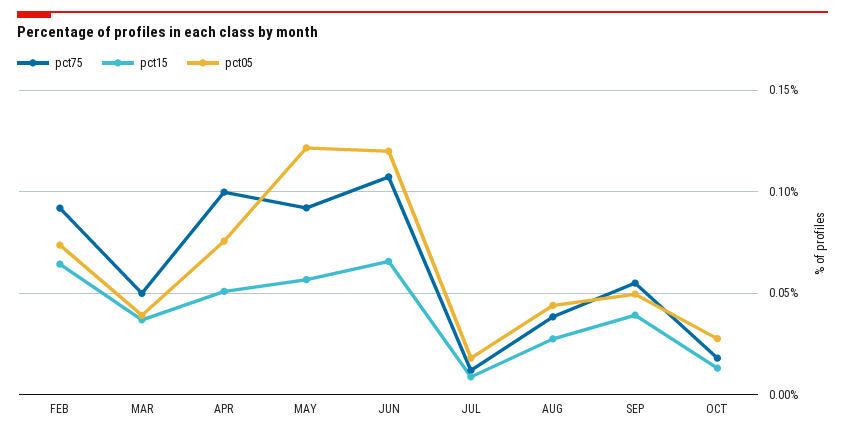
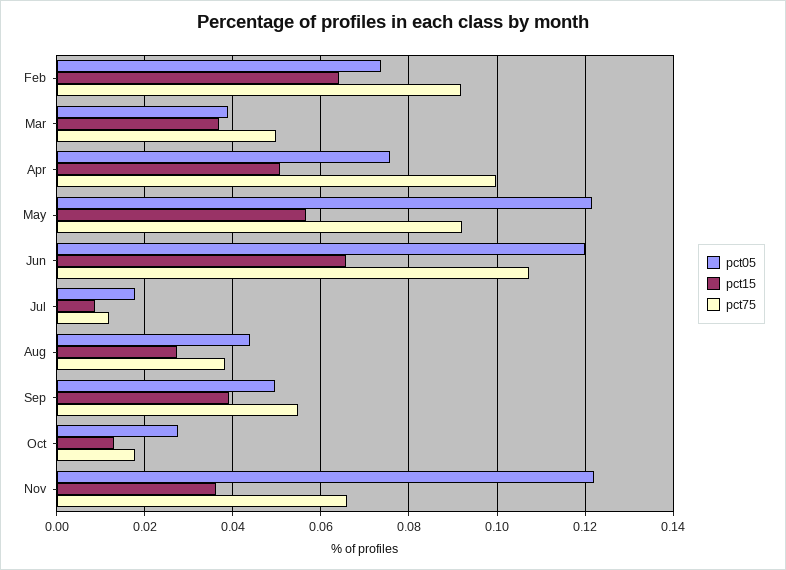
pct05, Nov: none -> 0.122
pct15, Nov: none -> 0.036
pct75, Nov: none -> 0.066

